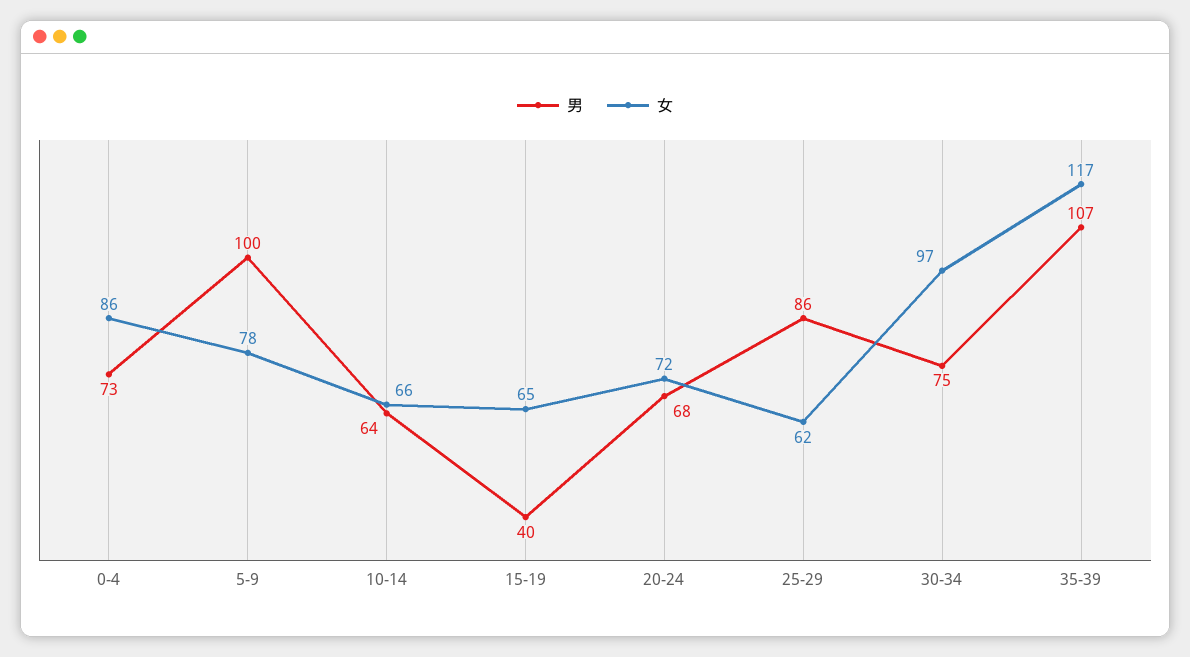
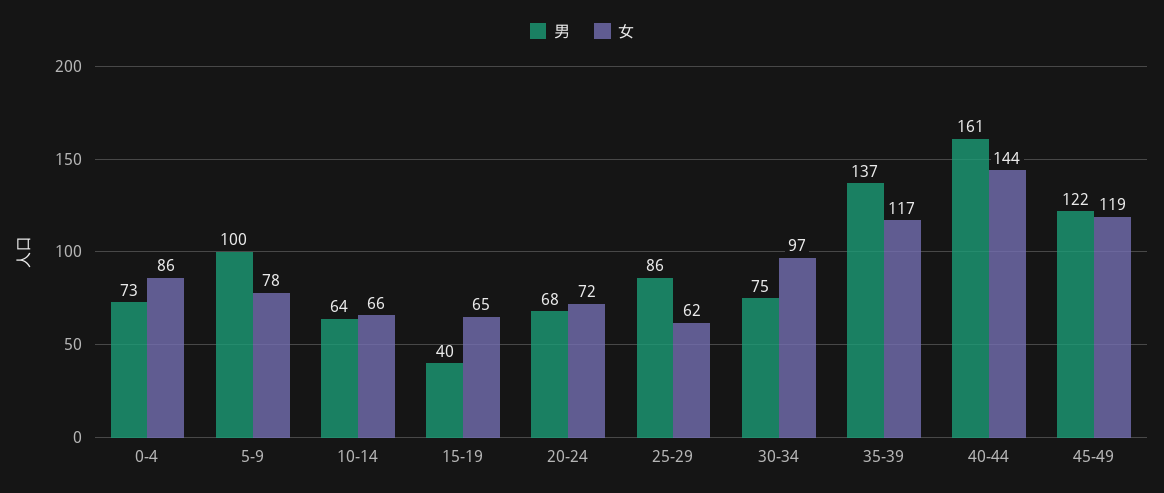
男, 35-39: 107 -> 137
男, 40-44: none -> 161
女, 40-44: none -> 144
男, 45-49: none -> 122
女, 45-49: none -> 119

